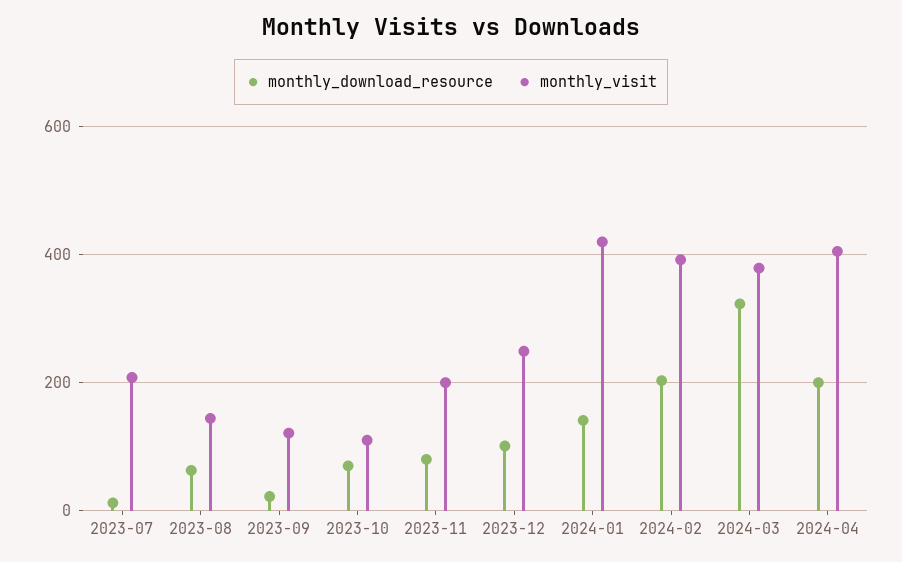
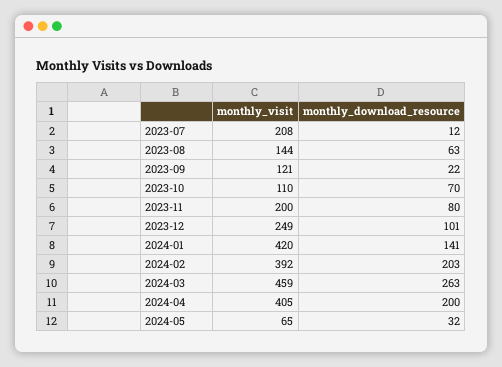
monthly_download_resource, 2024-03: 320 -> 263
monthly_visit, 2024-03: 380 -> 459
monthly_visit, 2024-05: none -> 65
monthly_download_resource, 2024-05: none -> 32

